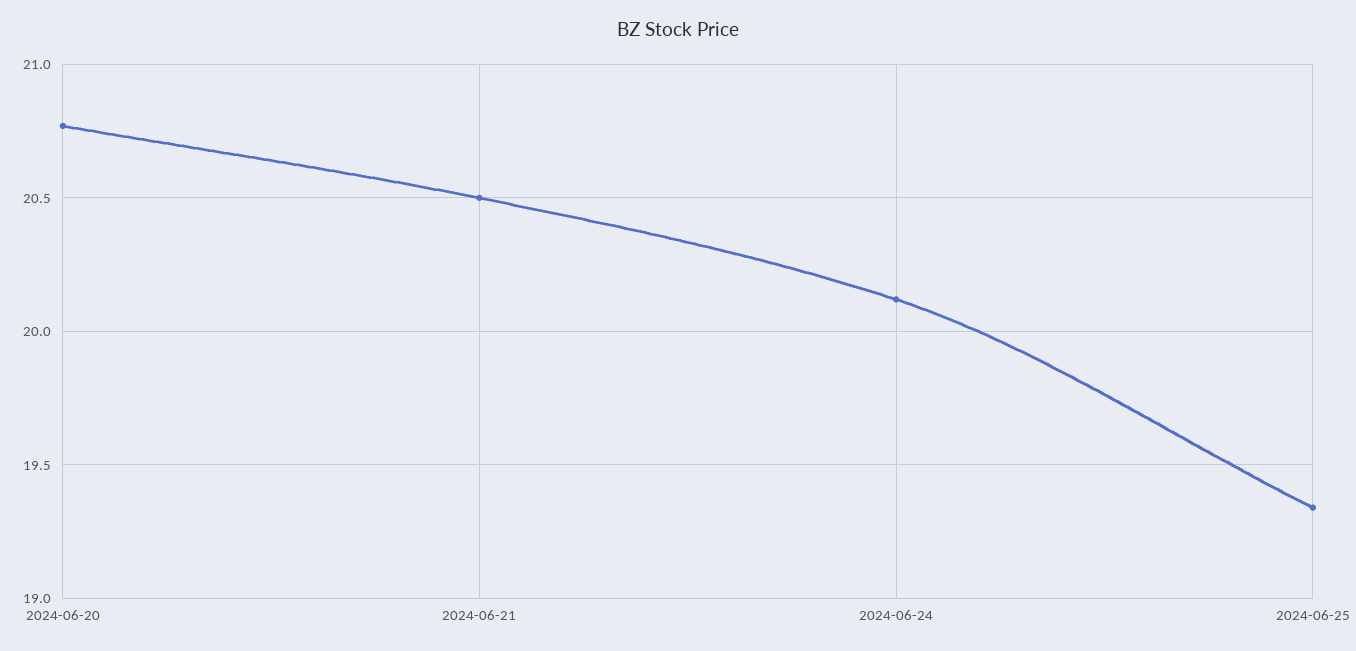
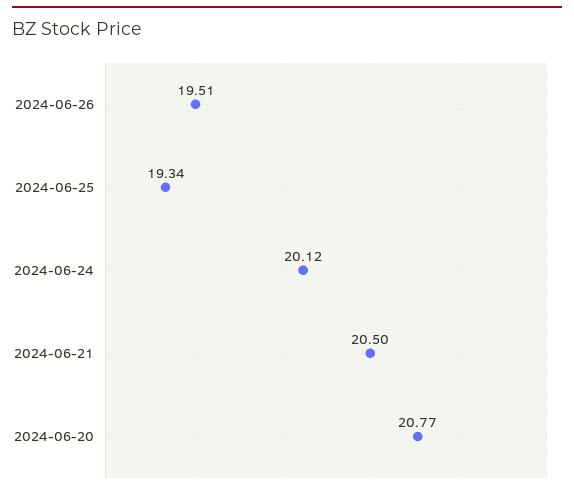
2024-06-26: none -> 19.51

